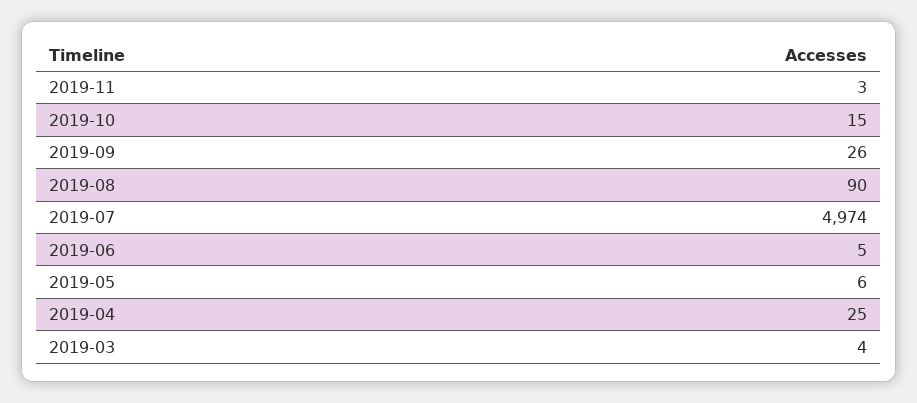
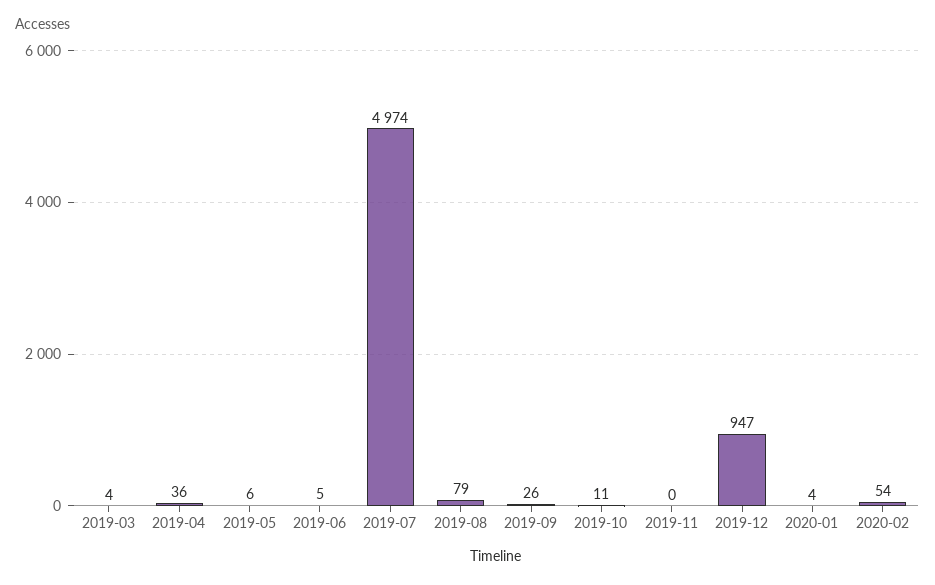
2019-11: 3 -> 0
2019-10: 15 -> 11
2019-08: 90 -> 79
2019-04: 25 -> 36
2019-12: none -> 947
2020-01: none -> 4
2020-02: none -> 54

